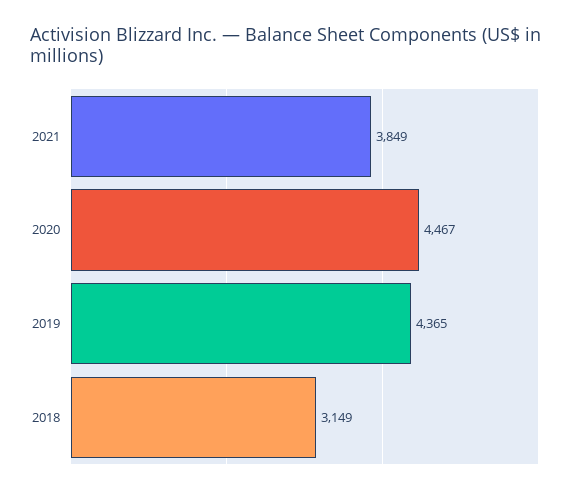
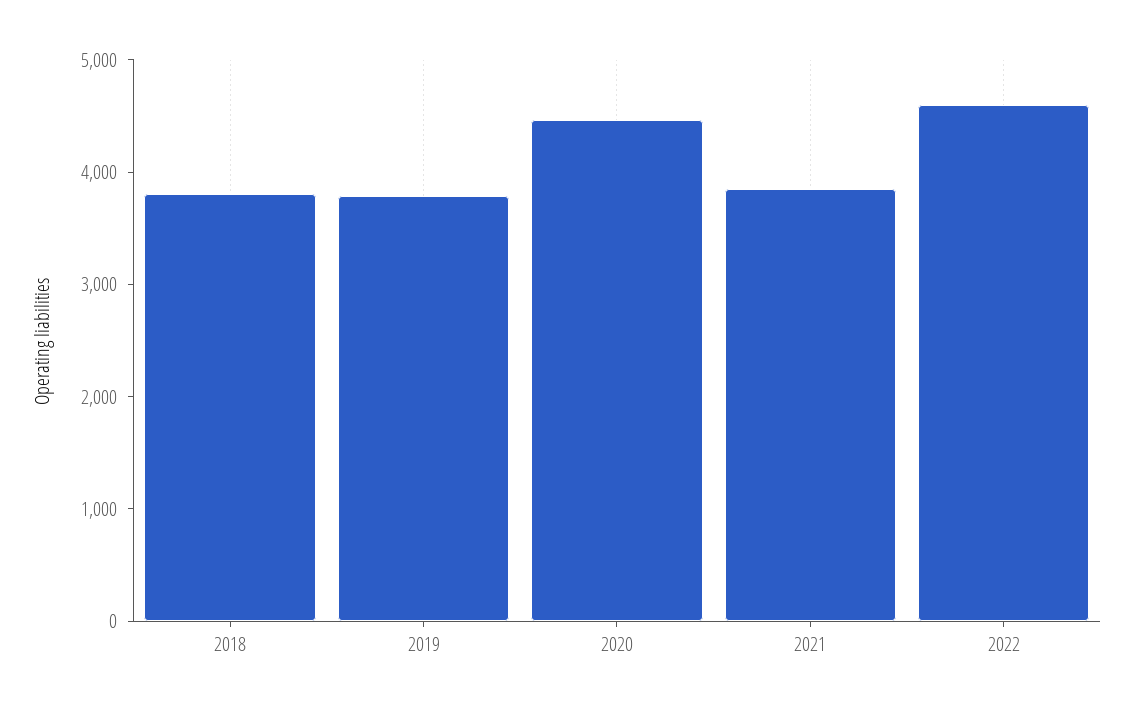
2019: 4365 -> 3800
2018: 3149 -> 3800
2022: none -> 4600

